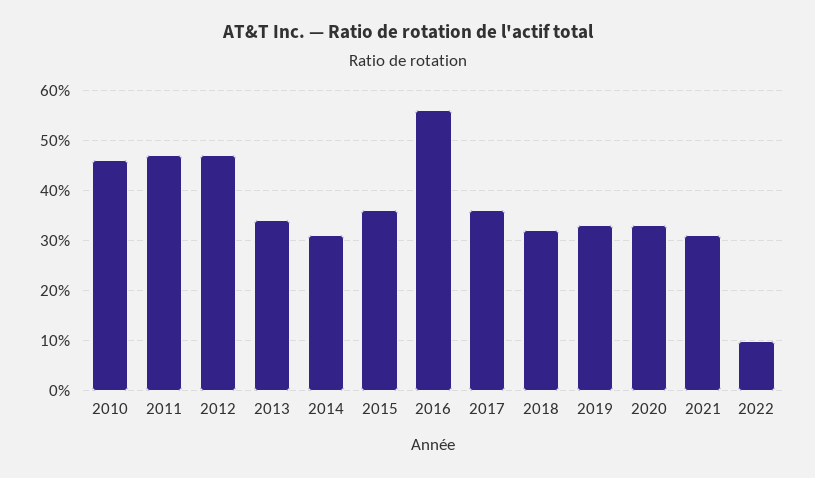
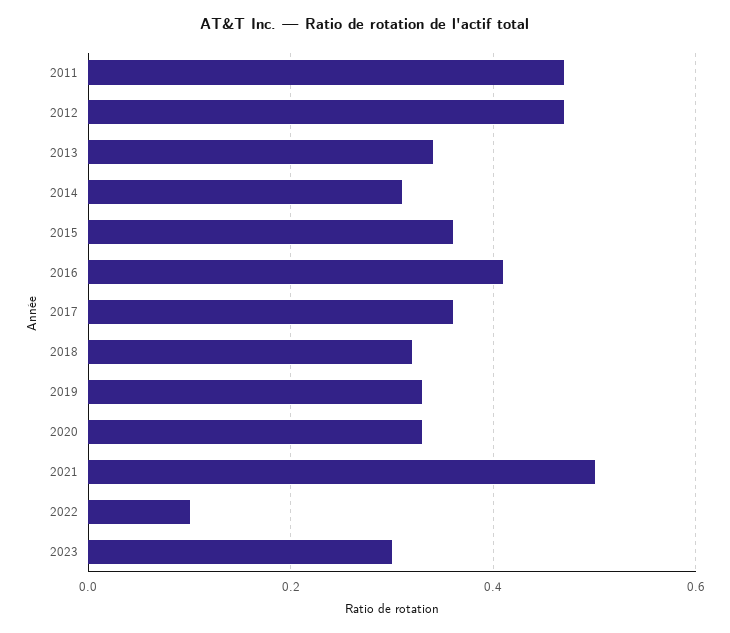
2010: 0.45 -> none
2016: 0.55 -> 0.4
2021: 0.3 -> 0.5
2023: none -> 0.3

